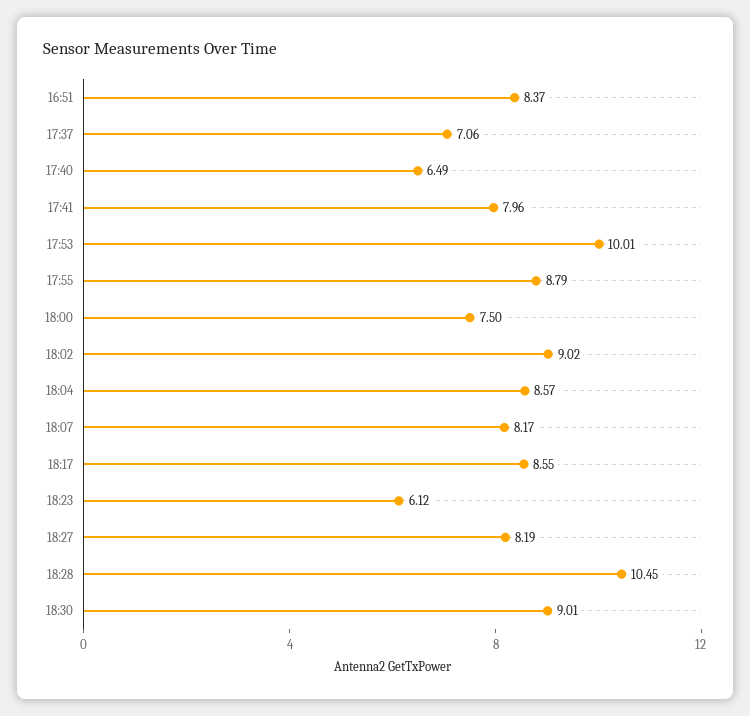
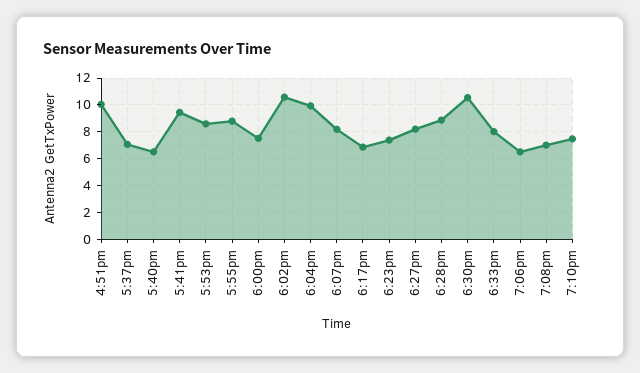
16:51: 8.37 -> 10
17:41: 7.96 -> 9.5
17:53: 10.01 -> 8.5
18:02: 9.02 -> 10.5
18:04: 8.57 -> 10
18:17: 8.55 -> 7
18:23: 6.12 -> 7.5
18:28: 10.45 -> 9
18:30: 9.01 -> 10.5
6:33pm: none -> 8
7:06pm: none -> 6.5
7:08pm: none -> 7
7:10pm: none -> 7.5

